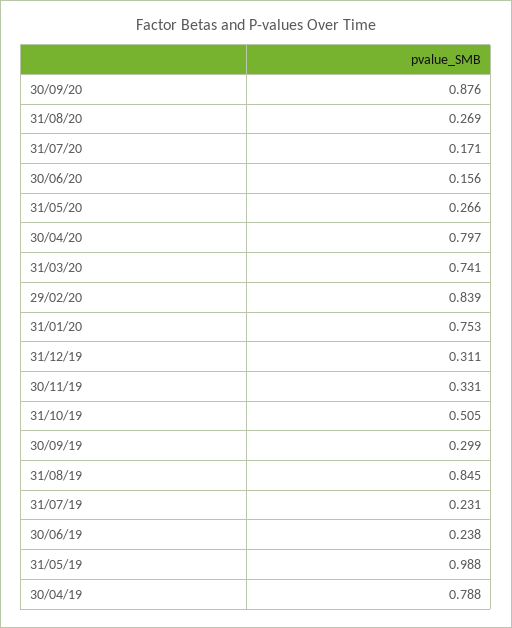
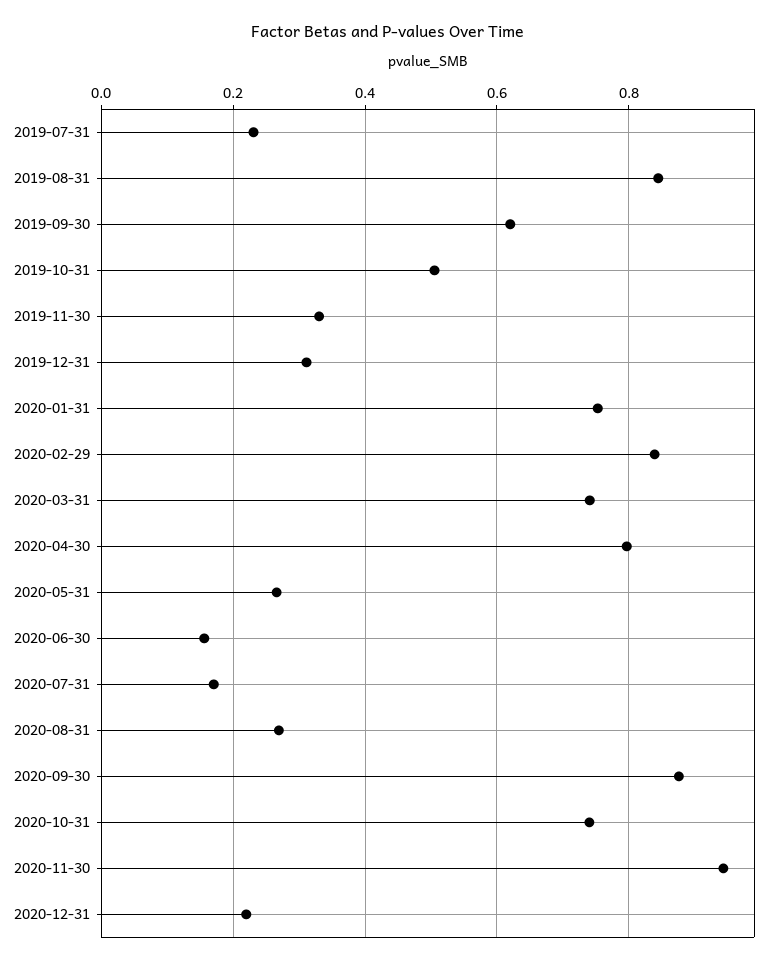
30/09/19: 0.299 -> 0.62
30/06/19: 0.238 -> none
31/05/19: 0.988 -> none
30/04/19: 0.788 -> none
2020-10-31: none -> 0.74
2020-11-30: none -> 0.94
2020-12-31: none -> 0.22

